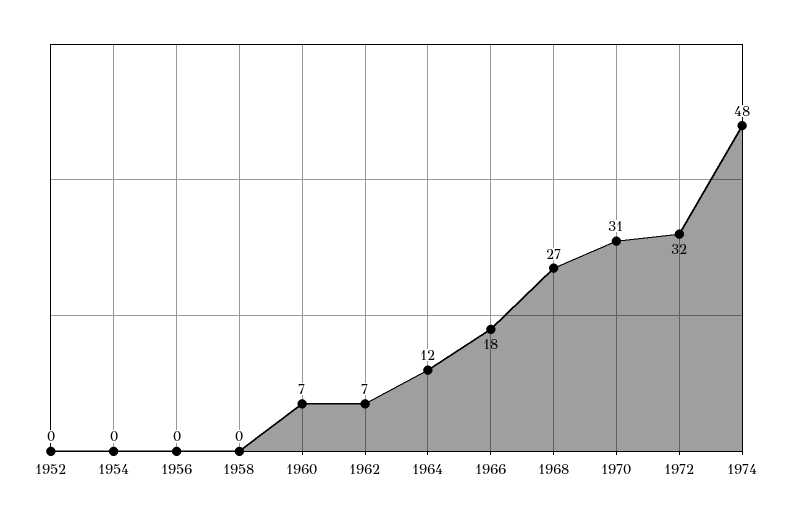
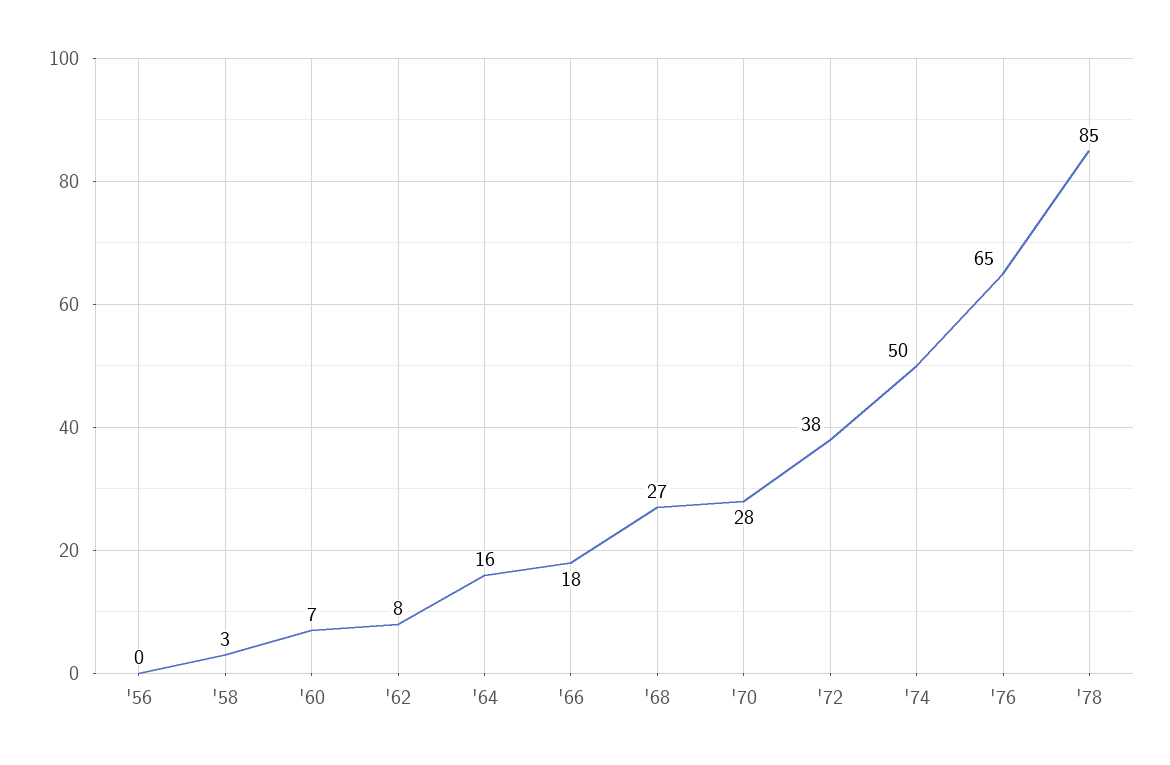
1952: 0 -> none
1954: 0 -> none
1958: 0 -> 3
1962: 7 -> 8
1964: 12 -> 16
1970: 31 -> 28
1972: 32 -> 38
1974: 48 -> 50
'76: none -> 65
'78: none -> 85

